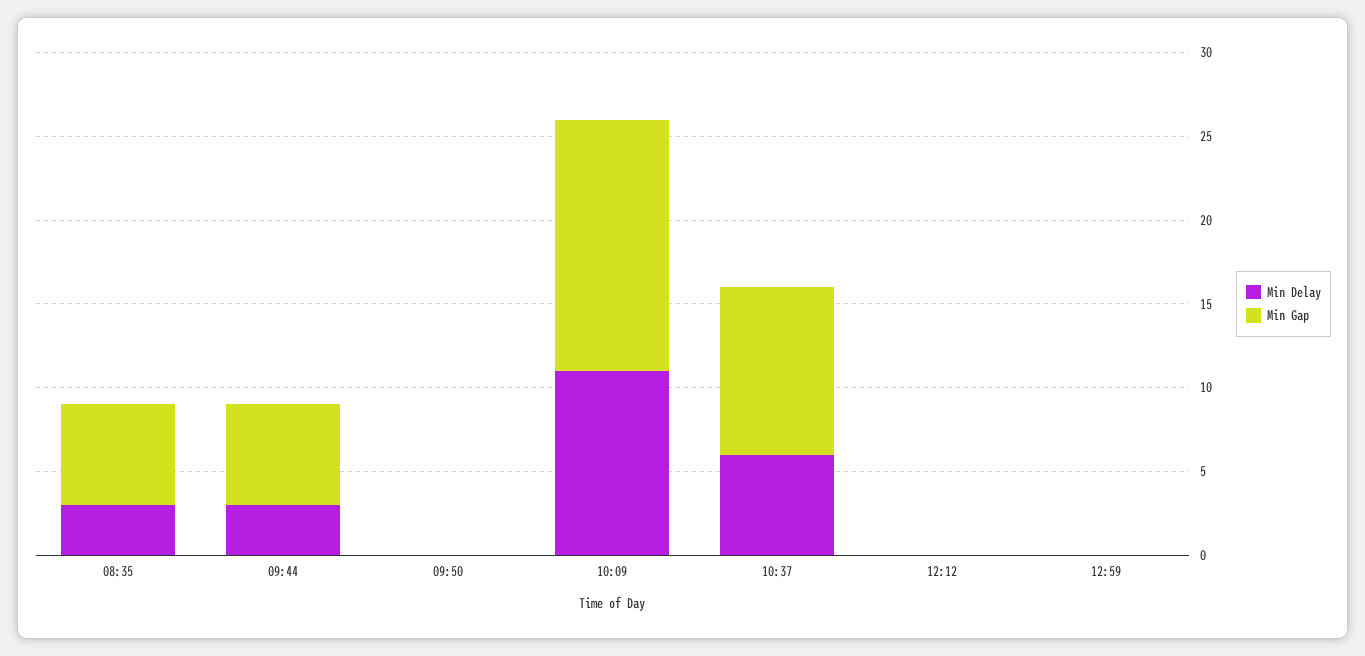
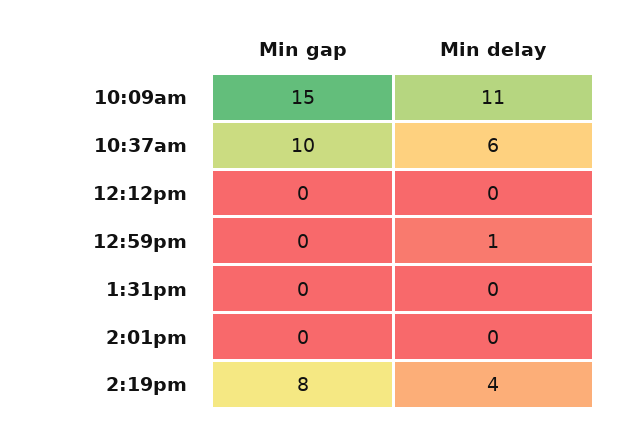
Min Delay, 08:35: 3 -> none
Min Gap, 08:35: 6 -> none
Min Delay, 09:44: 3 -> none
Min Gap, 09:44: 6 -> none
Min Delay, 09:50: 0 -> none
Min Gap, 09:50: 0 -> none
Min Delay, 12:59: 0 -> 1
Min Gap, 1:31pm: none -> 0
Min Delay, 1:31pm: none -> 0
Min Gap, 2:01pm: none -> 0
Min Delay, 2:01pm: none -> 0
Min Gap, 2:19pm: none -> 8
Min Delay, 2:19pm: none -> 4

